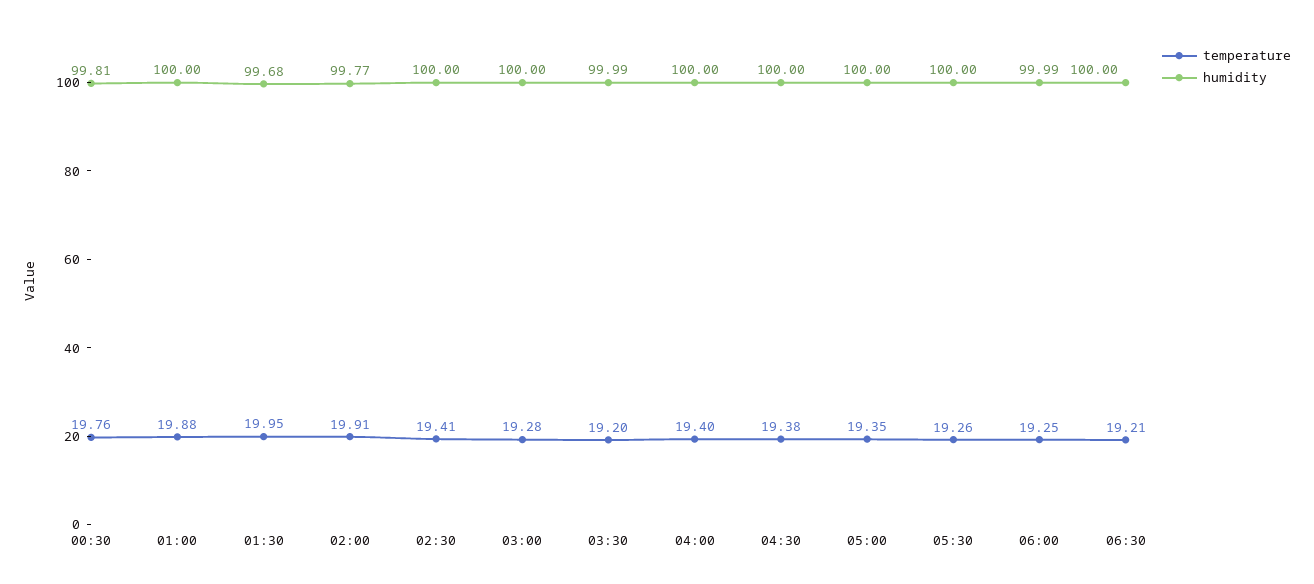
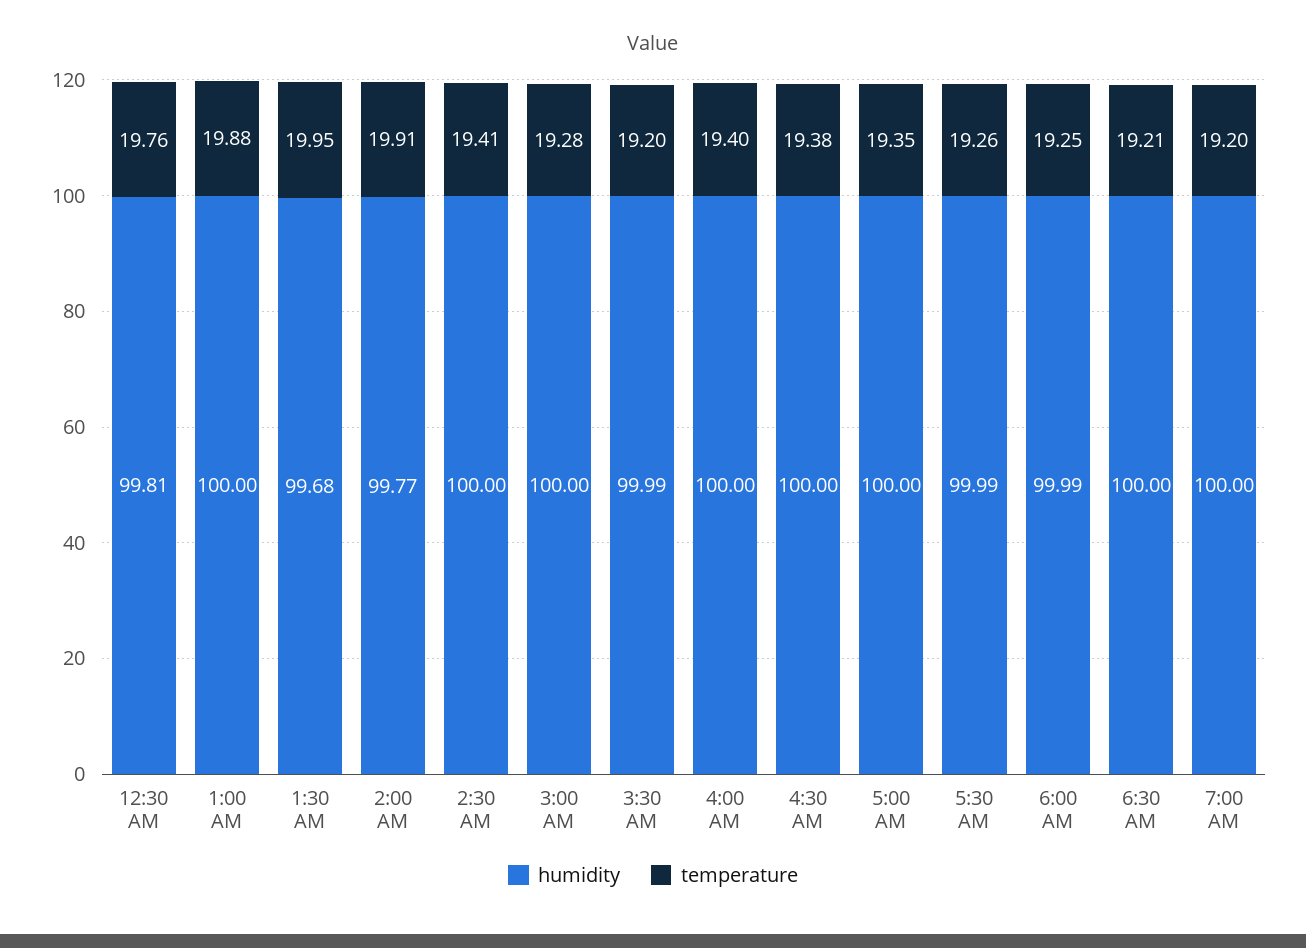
humidity, 05:30: 100 -> 99.99
humidity, 7:00 AM: none -> 100
temperature, 7:00 AM: none -> 19.2

